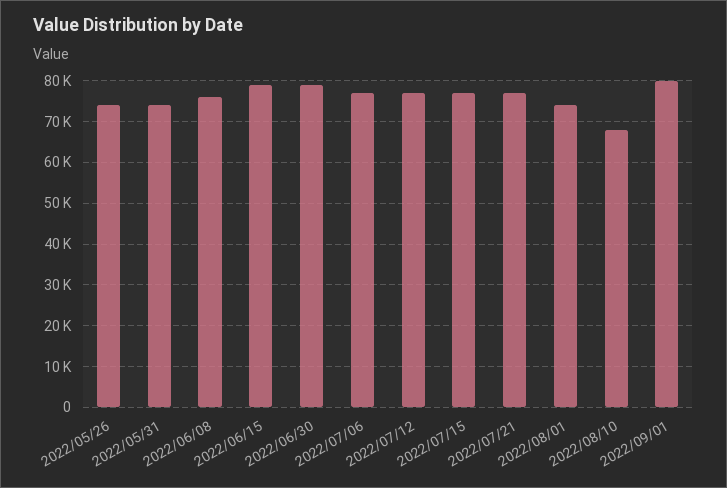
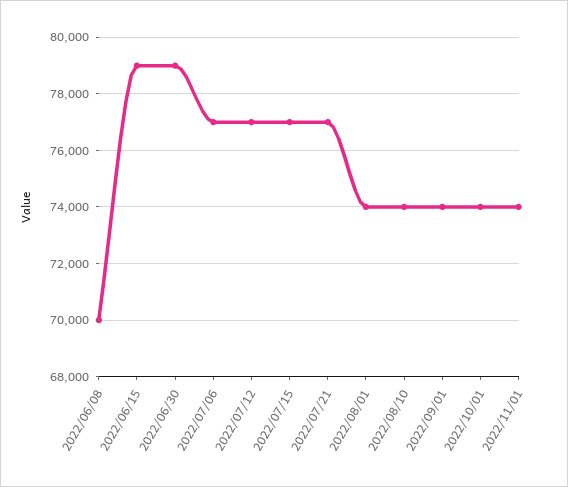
2022/05/26: 74000 -> none
2022/05/31: 74000 -> none
2022/06/08: 76000 -> 70000
2022/08/10: 68000 -> 74000
2022/09/01: 80000 -> 74000
2022/10/01: none -> 74000
2022/11/01: none -> 74000

